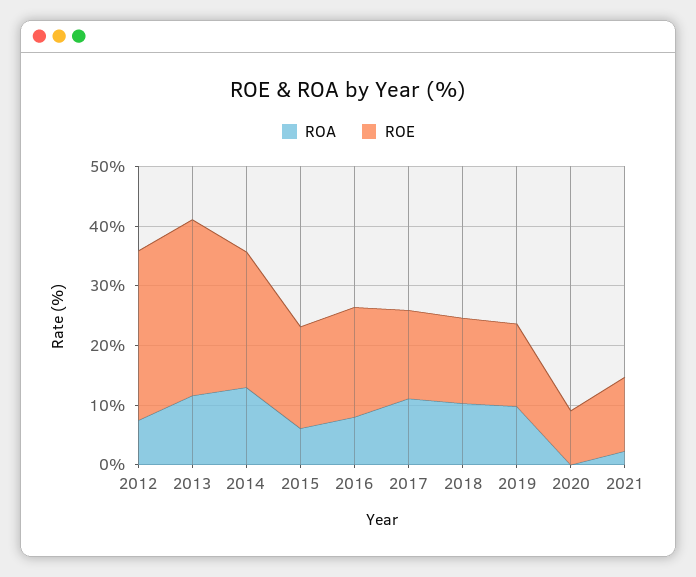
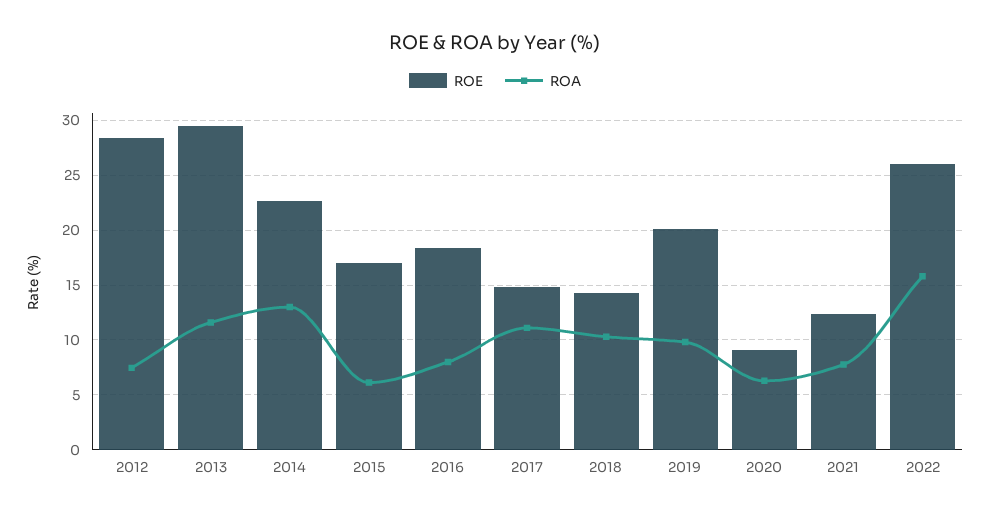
ROE, 2019: 14 -> 20
ROA, 2020: 0 -> 6
ROA, 2021: 2 -> 8
ROE, 2022: none -> 26
ROA, 2022: none -> 16

